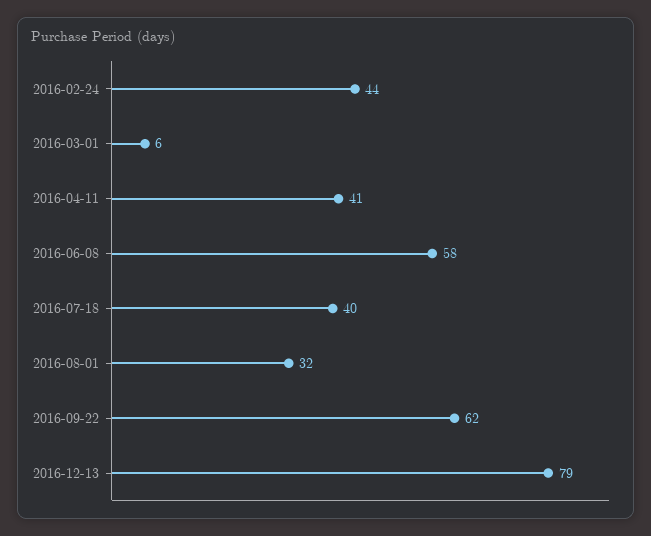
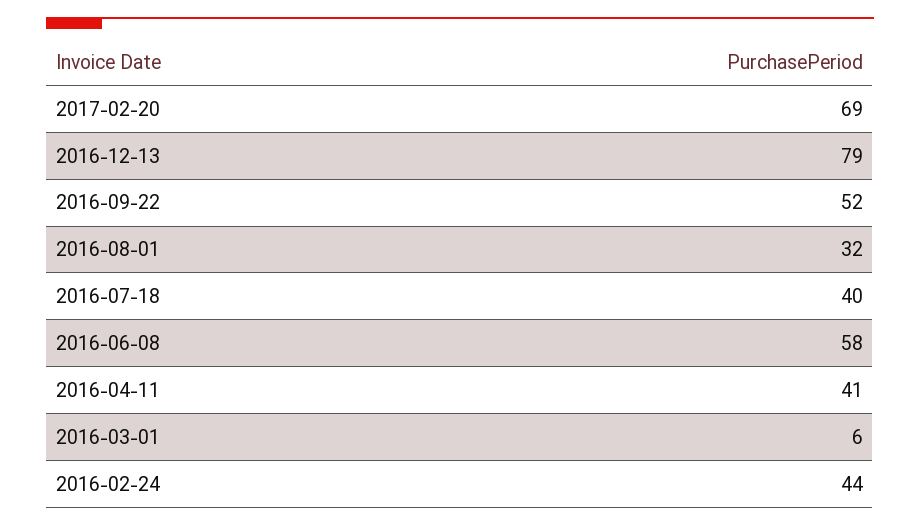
2016-09-22: 62 -> 52
2017-02-20: none -> 69

